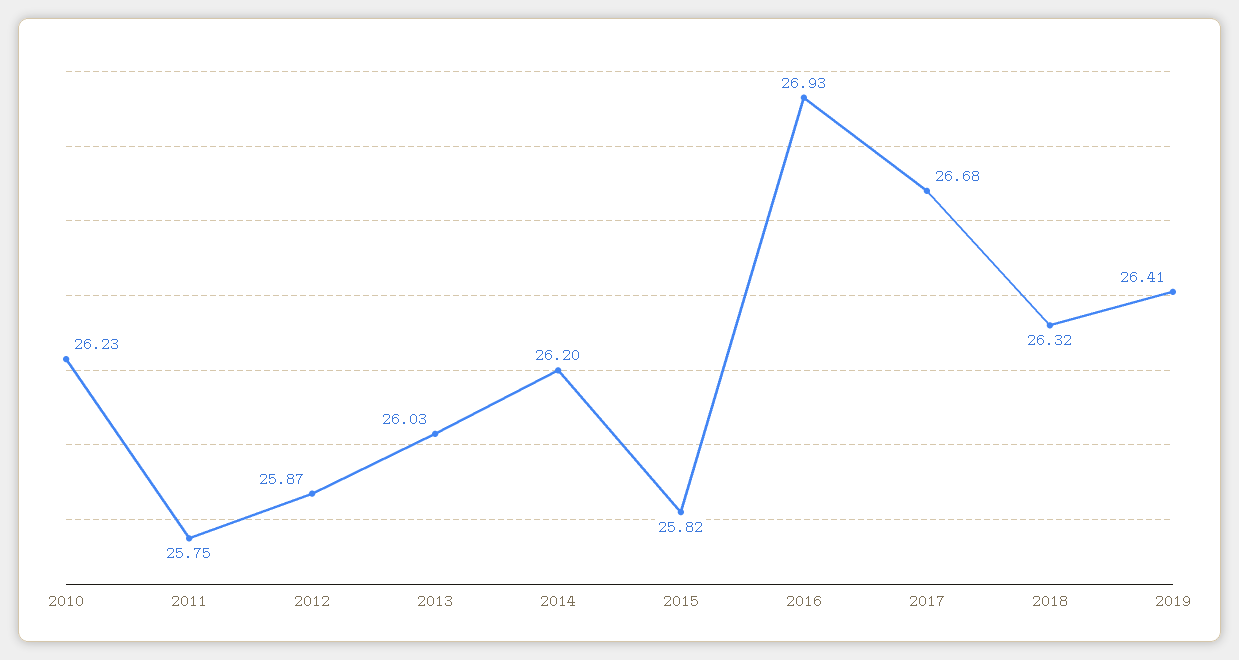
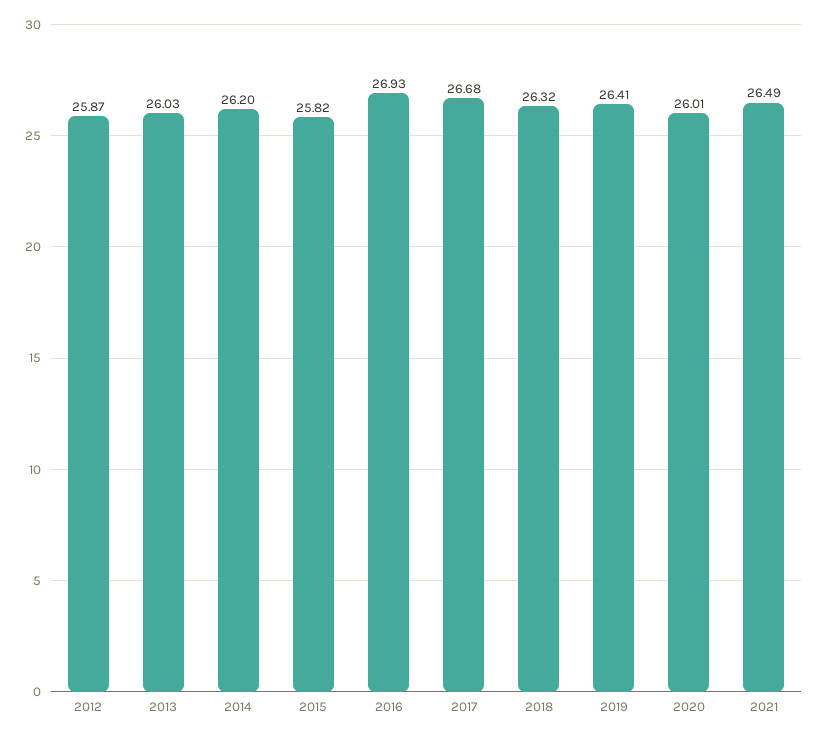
2010: 26.23 -> none
2011: 25.75 -> none
2020: none -> 26.01
2021: none -> 26.49

